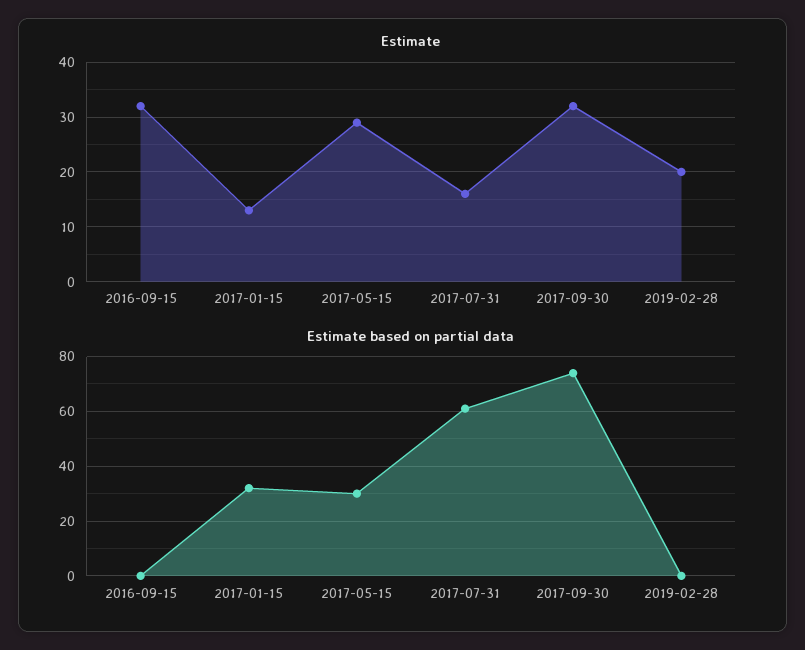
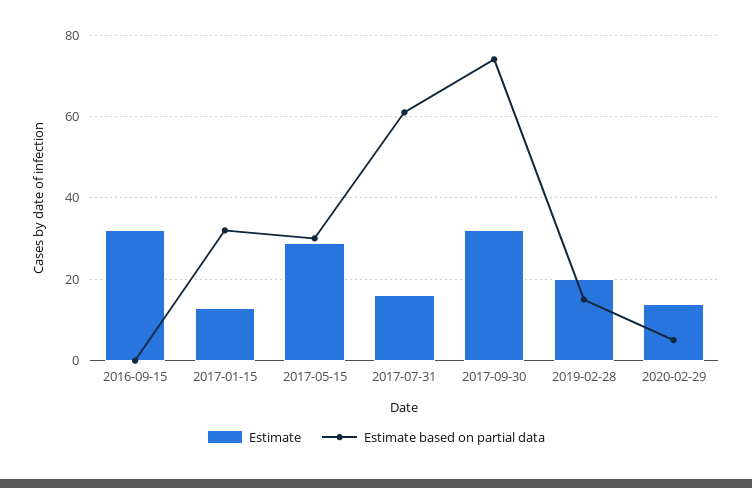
Estimate based on partial data, 2019-02-28: 0 -> 15
Estimate, 2020-02-29: none -> 15
Estimate based on partial data, 2020-02-29: none -> 5

